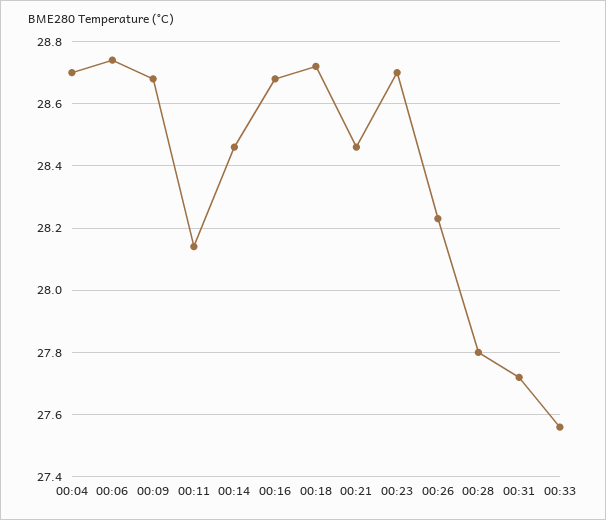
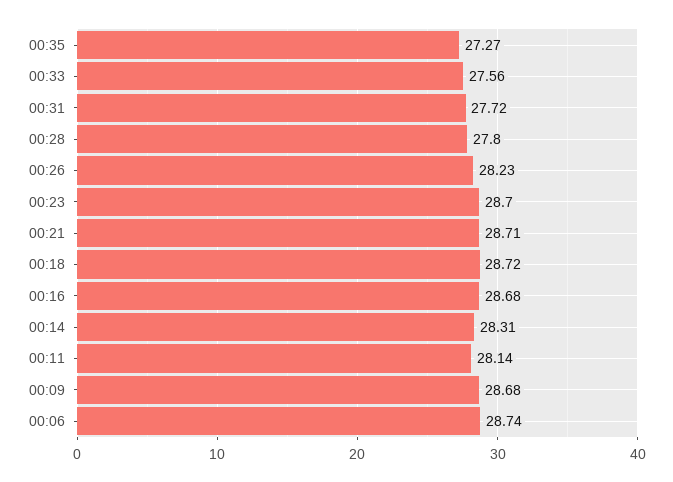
00:04: 28.7 -> none
00:14: 28.45 -> 28.31
00:21: 28.45 -> 28.71
00:35: none -> 27.27

